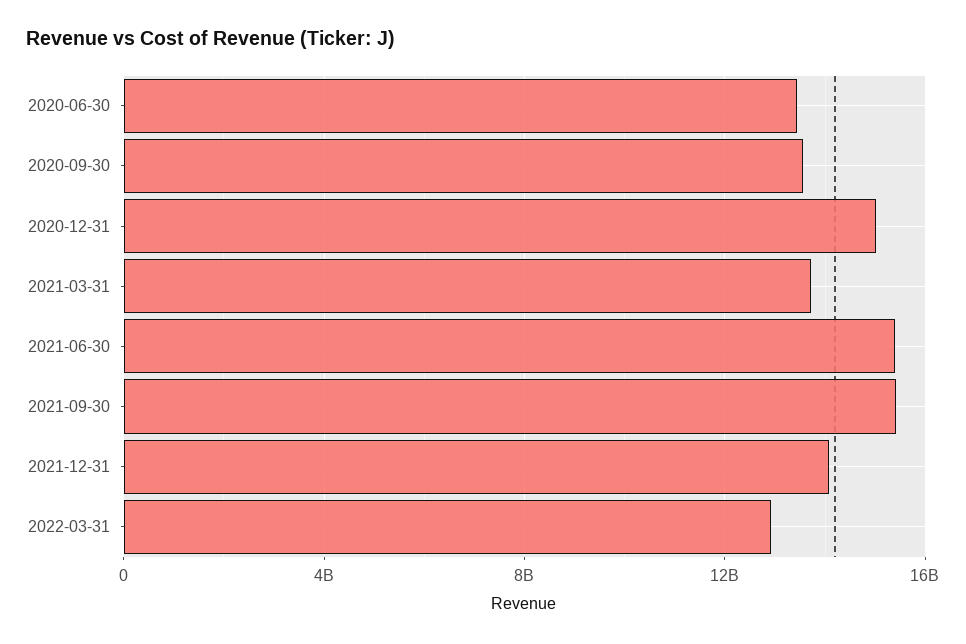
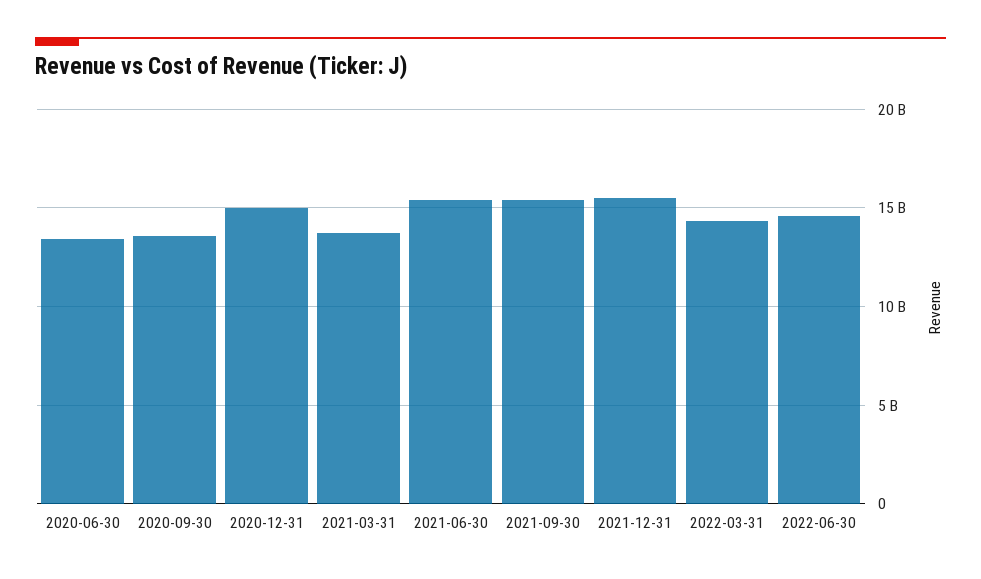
2021-12-31: 14000000000 -> 15500000000
2022-03-31: 13000000000 -> 14500000000
2022-06-30: none -> 14500000000

